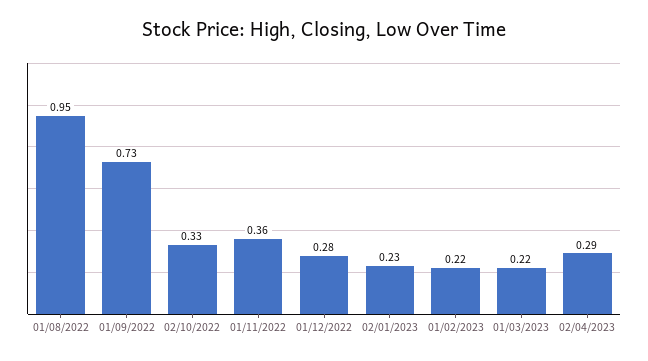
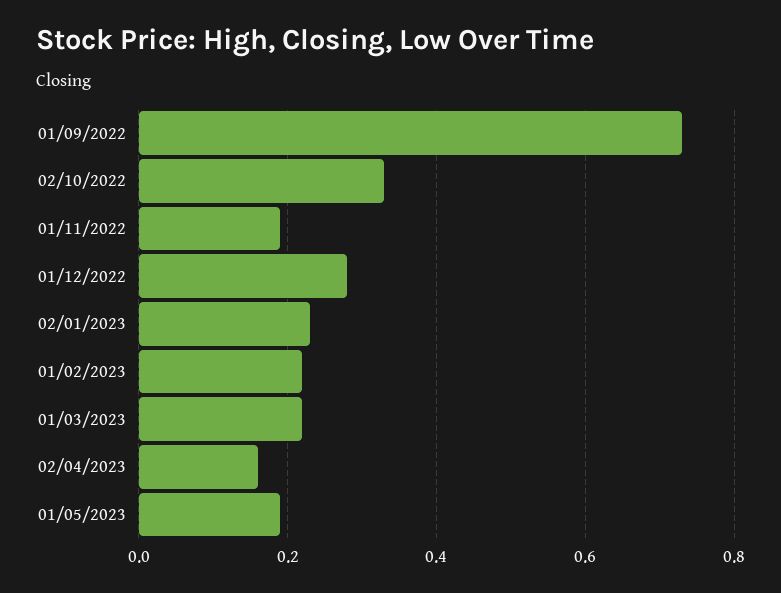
01/08/2022: 0.95 -> none
01/11/2022: 0.36 -> 0.2
02/04/2023: 0.29 -> 0.15
01/05/2023: none -> 0.2

